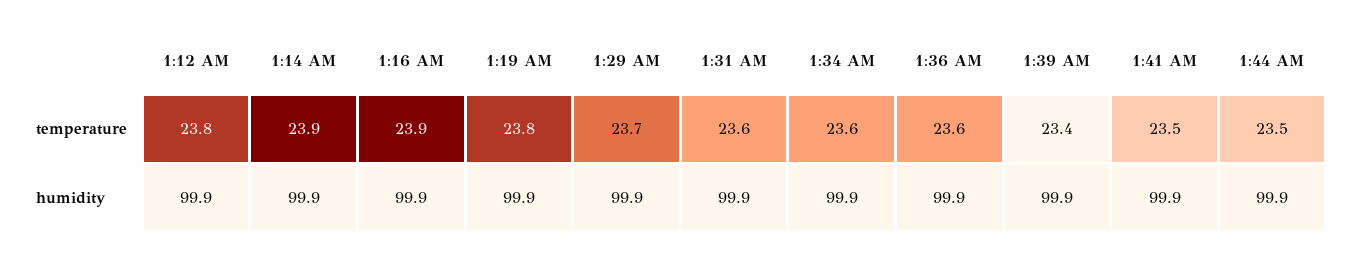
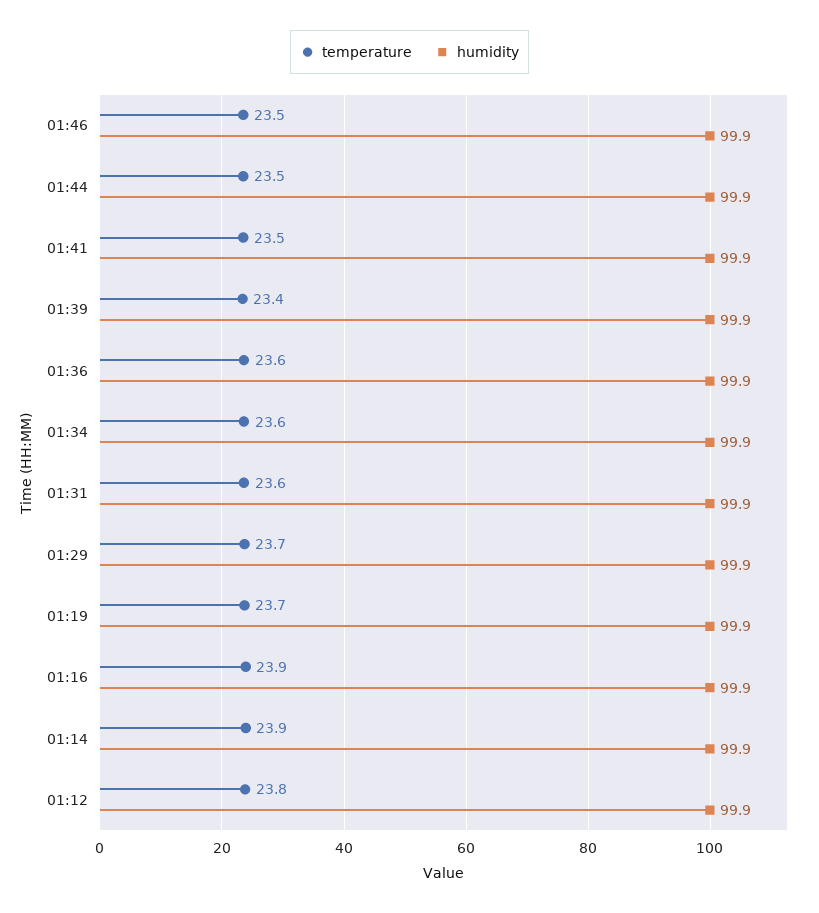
temperature, 1:19 AM: 23.8 -> 23.7
temperature, 01:46: none -> 23.5
humidity, 01:46: none -> 99.9

